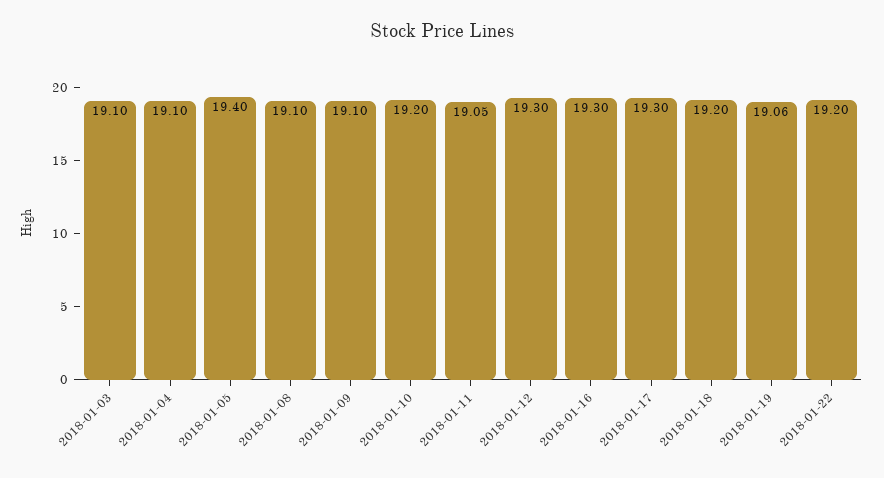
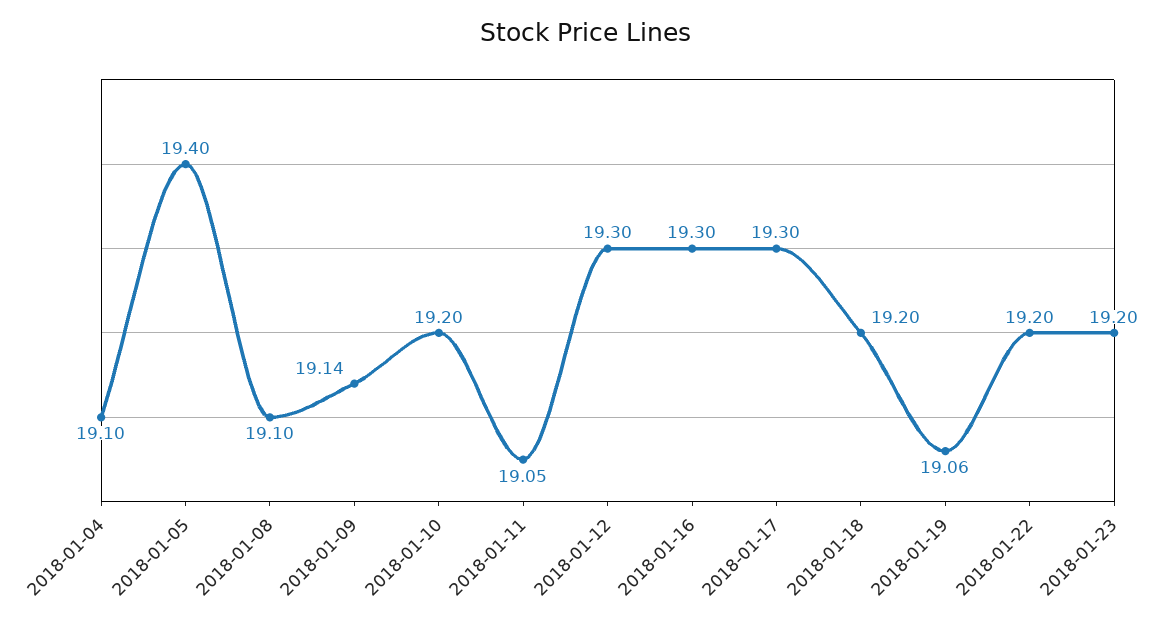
2018-01-03: 19.1 -> none
2018-01-09: 19.1 -> 19.14
2018-01-23: none -> 19.2

